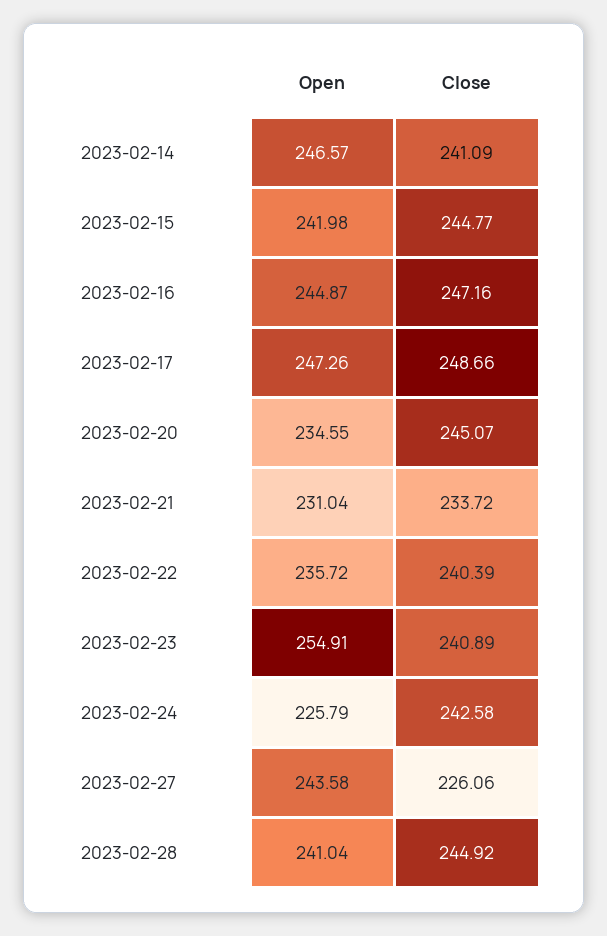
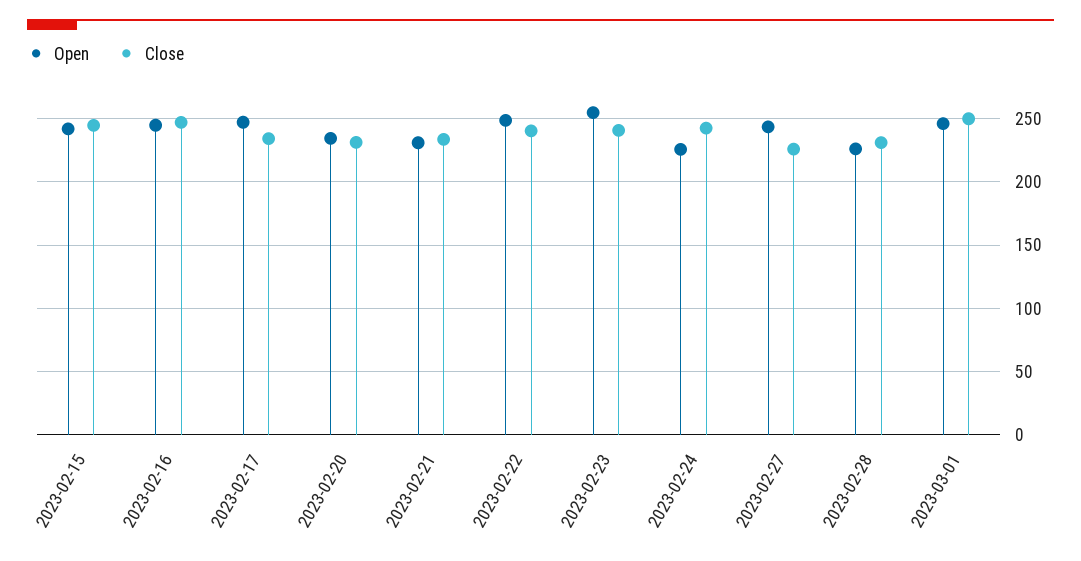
Open, 2023-02-14: 246.57 -> none
Close, 2023-02-14: 241.09 -> none
Close, 2023-02-17: 248.66 -> 235
Close, 2023-02-20: 245.07 -> 230
Open, 2023-02-22: 235.72 -> 250
Open, 2023-02-28: 241.04 -> 225
Close, 2023-02-28: 244.92 -> 230
Open, 2023-03-01: none -> 245
Close, 2023-03-01: none -> 250

